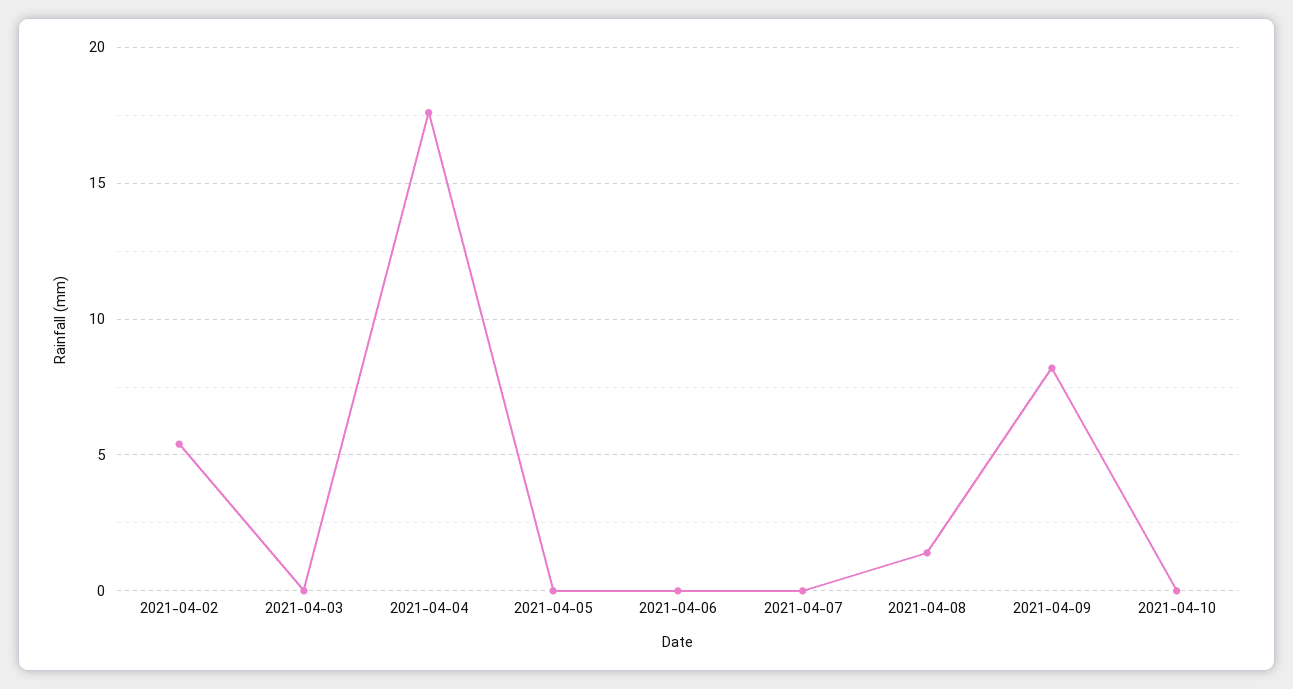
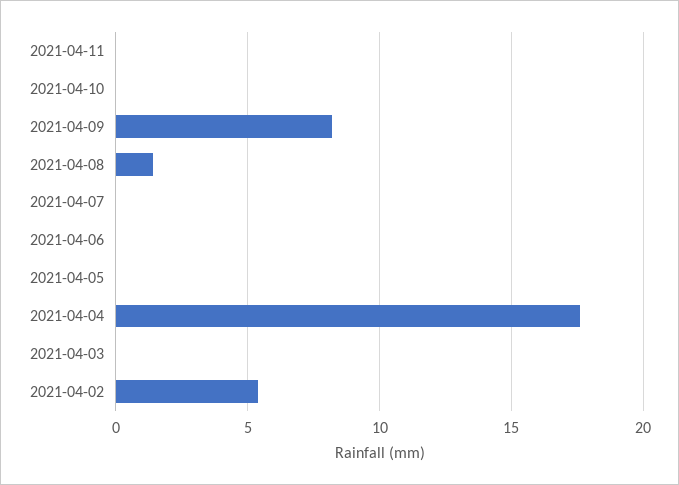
2021-04-11: none -> 0

